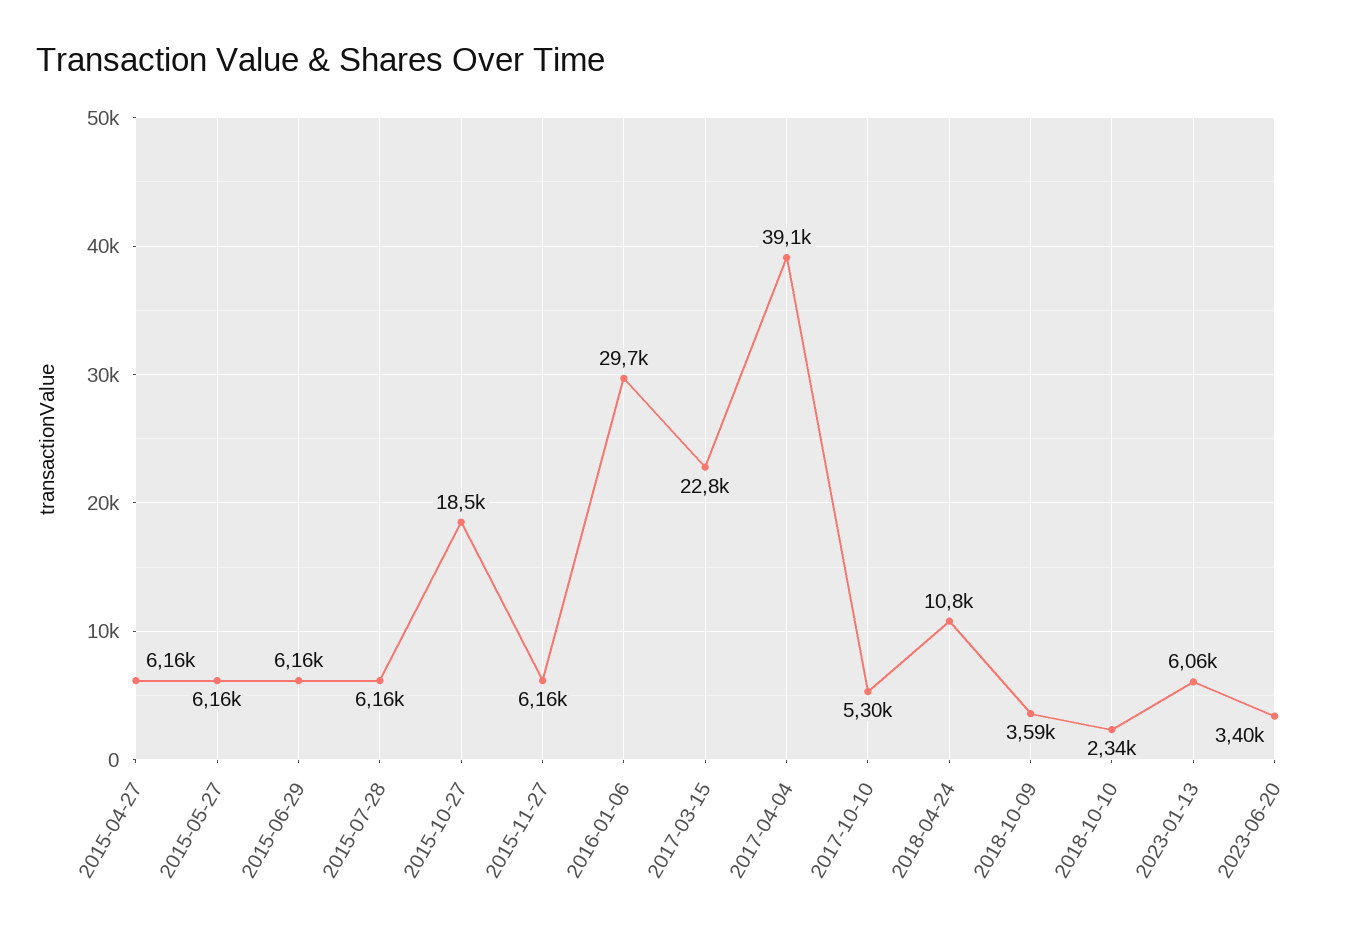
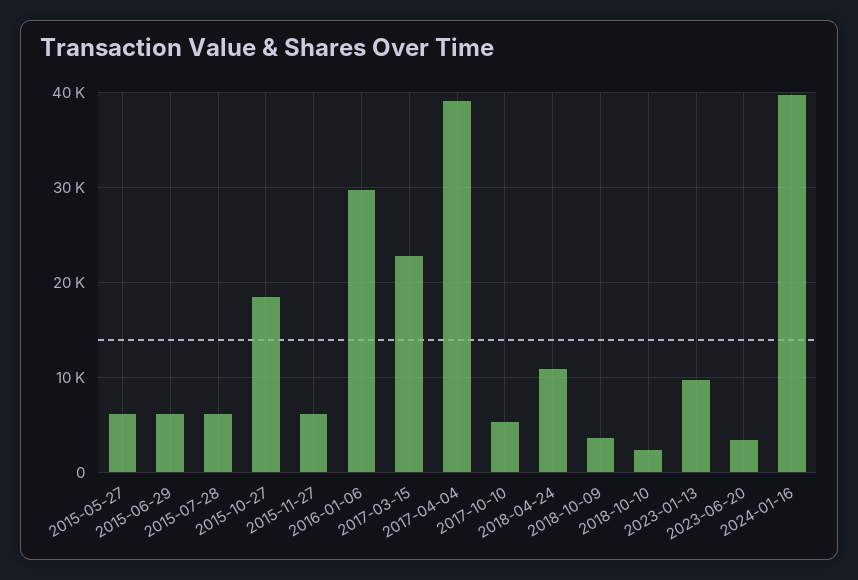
2015-04-27: 6160 -> none
2023-01-13: 6060 -> 10000
2024-01-16: none -> 40000

